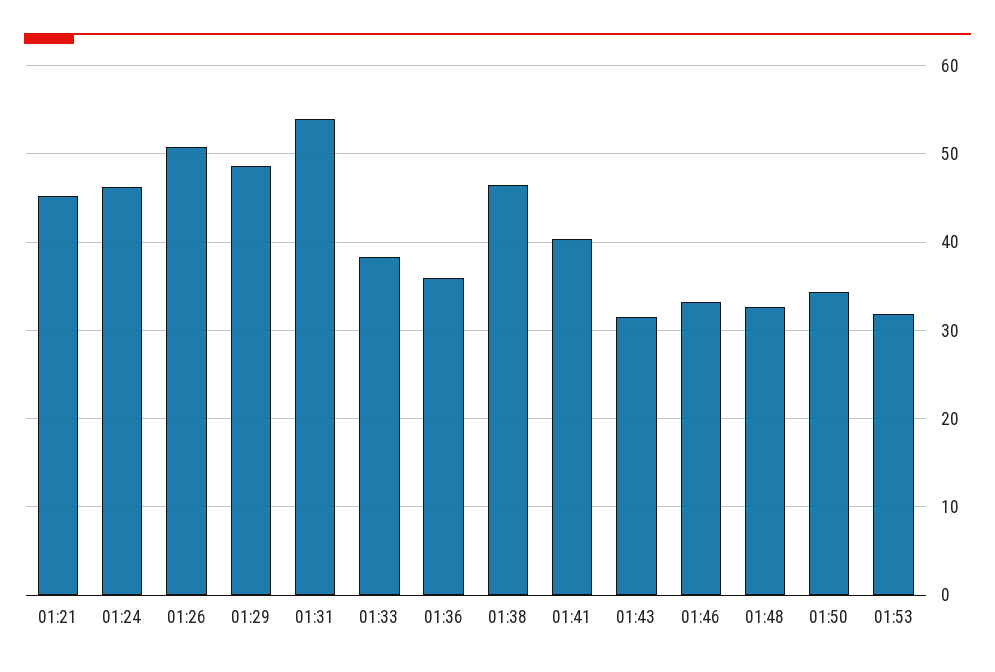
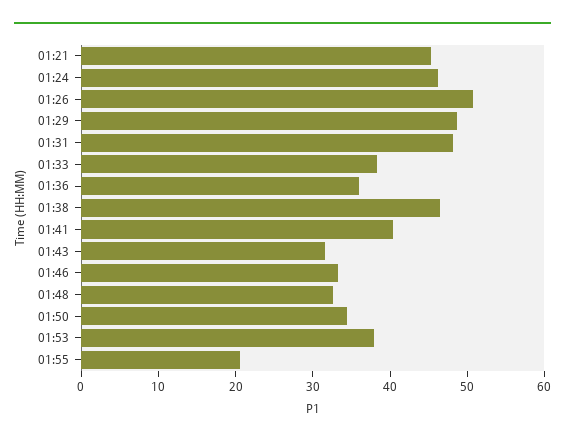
01:31: 54 -> 48
01:53: 32 -> 38
01:55: none -> 20

